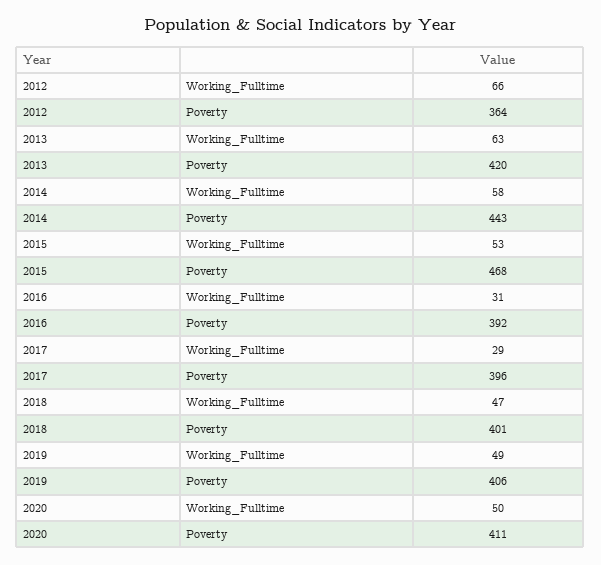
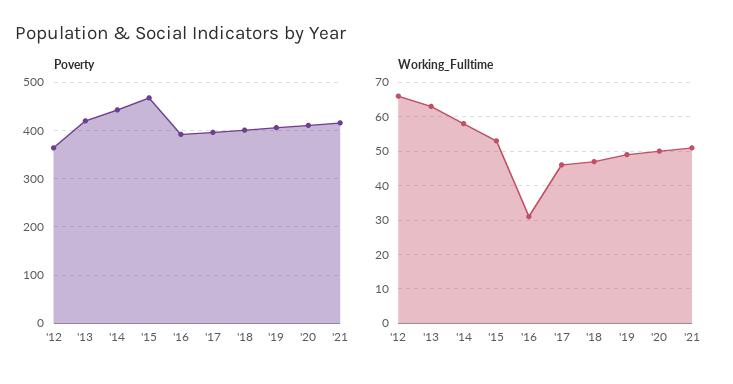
Working_Fulltime, 2017: 29 -> 45
Poverty, '21: none -> 420
Working_Fulltime, '21: none -> 50

